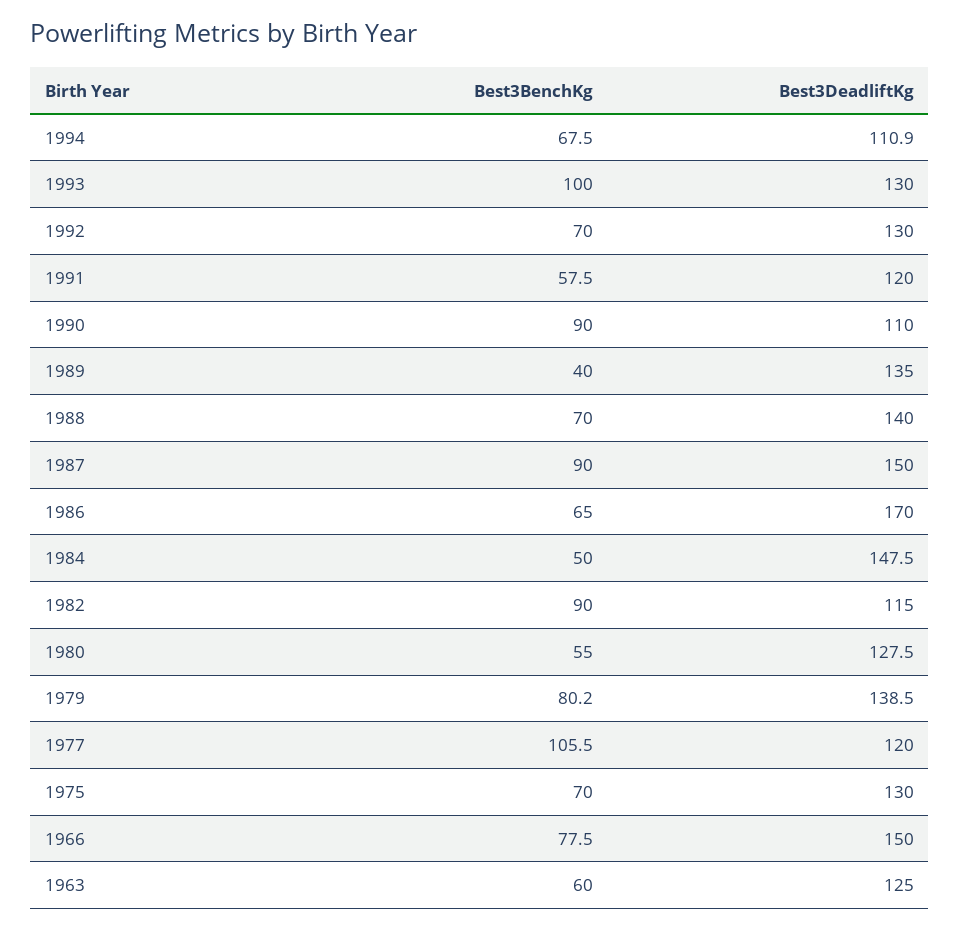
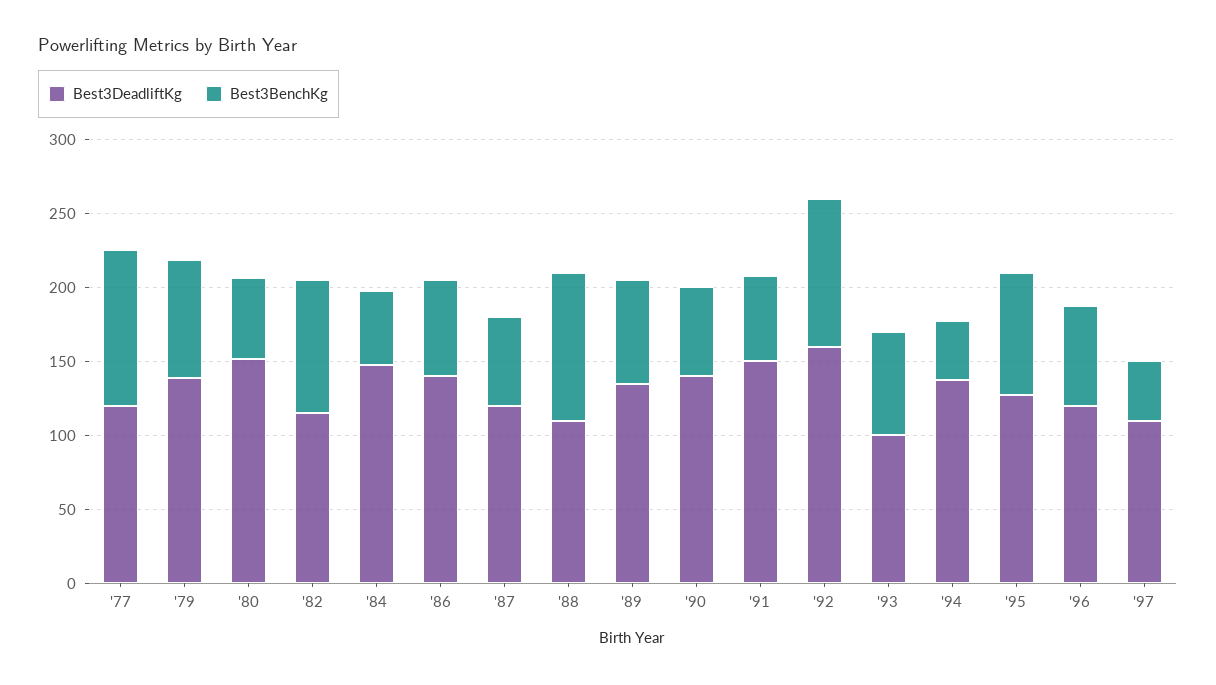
Best3BenchKg, 1994: 67.5 -> 40
Best3DeadliftKg, 1994: 110.9 -> 140
Best3BenchKg, 1993: 100 -> 70
Best3DeadliftKg, 1993: 130 -> 100
Best3BenchKg, 1992: 70 -> 100
Best3DeadliftKg, 1992: 130 -> 160
Best3DeadliftKg, 1991: 120 -> 150
Best3BenchKg, 1990: 90 -> 60
Best3DeadliftKg, 1990: 110 -> 140
Best3BenchKg, 1989: 40 -> 70
Best3BenchKg, 1988: 70 -> 100
Best3DeadliftKg, 1988: 140 -> 110
Best3BenchKg, 1987: 90 -> 60
Best3DeadliftKg, 1987: 150 -> 120
Best3DeadliftKg, 1986: 170 -> 140
Best3DeadliftKg, 1980: 127.5 -> 150
Best3BenchKg, 1975: 70 -> none
Best3DeadliftKg, 1975: 130 -> none
Best3BenchKg, 1966: 77.5 -> none
Best3DeadliftKg, 1966: 150 -> none
Best3BenchKg, 1963: 60 -> none
Best3DeadliftKg, 1963: 125 -> none
Best3DeadliftKg, '95: none -> 130
Best3BenchKg, '95: none -> 80
Best3DeadliftKg, '96: none -> 120
Best3BenchKg, '96: none -> 70
Best3DeadliftKg, '97: none -> 110
Best3BenchKg, '97: none -> 40

